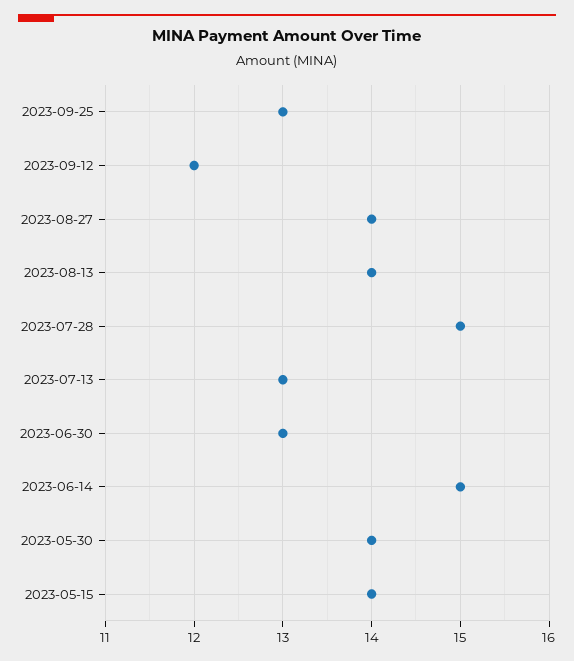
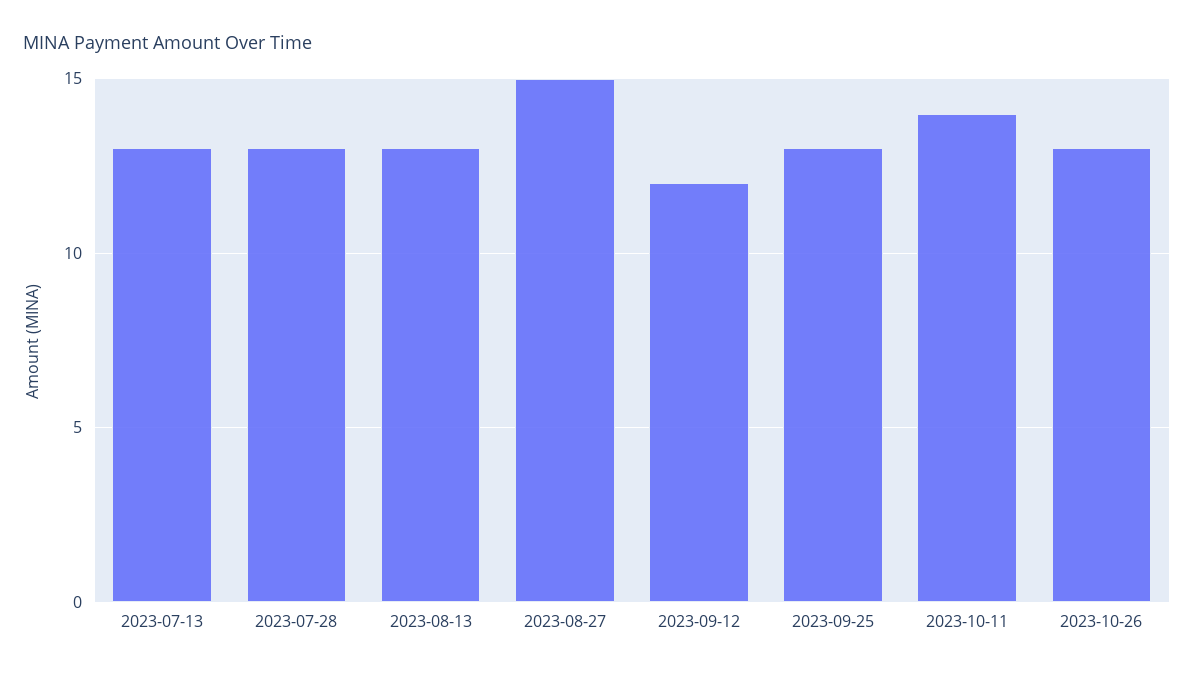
2023-08-27: 14 -> 15
2023-08-13: 14 -> 13
2023-07-28: 15 -> 13
2023-06-30: 13 -> none
2023-06-14: 15 -> none
2023-05-30: 14 -> none
2023-05-15: 14 -> none
2023-10-11: none -> 14
2023-10-26: none -> 13

